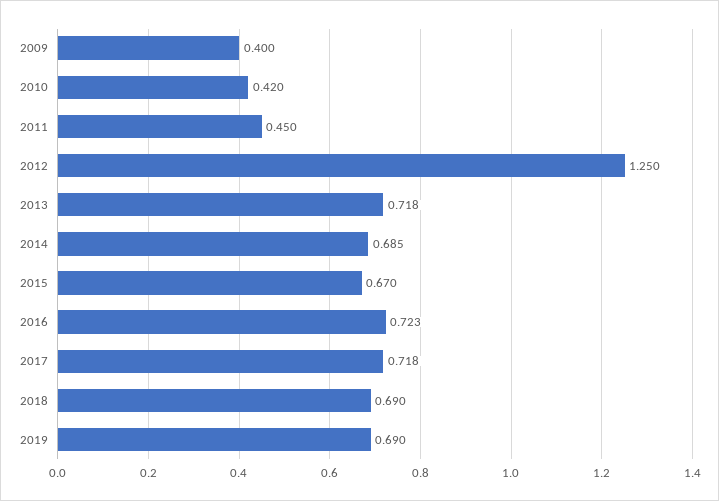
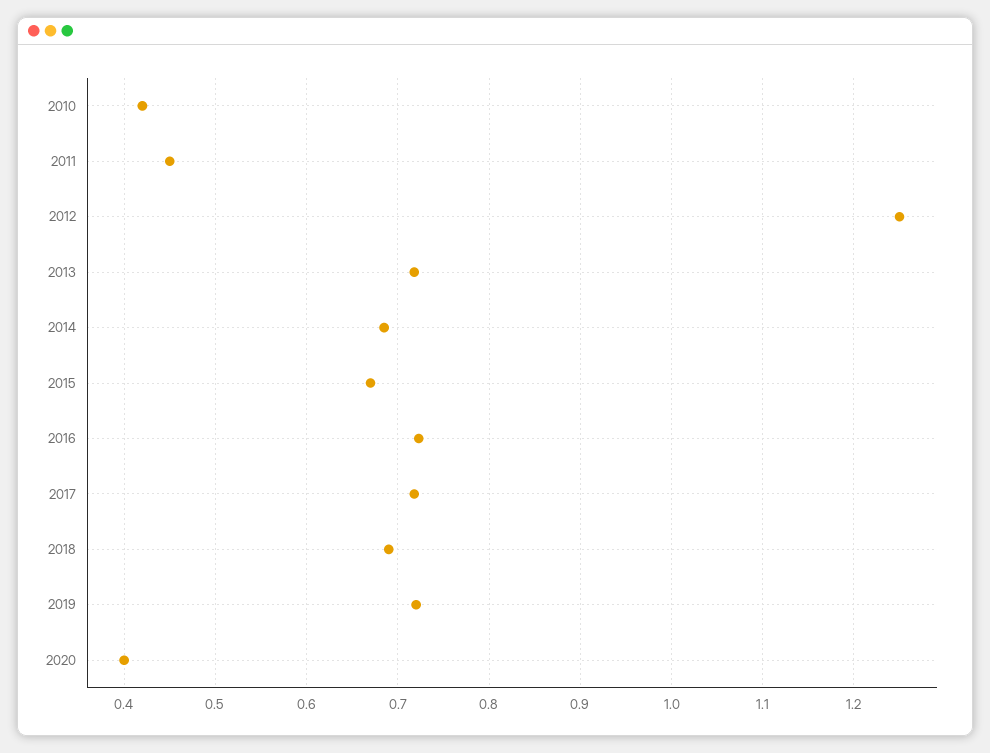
2009: 0.4 -> none
2019: 0.69 -> 0.72
2020: none -> 0.4

